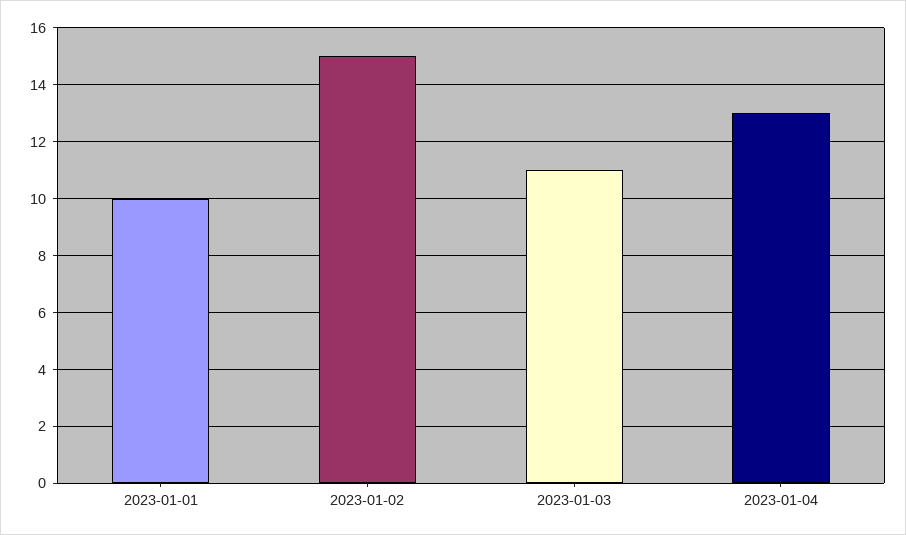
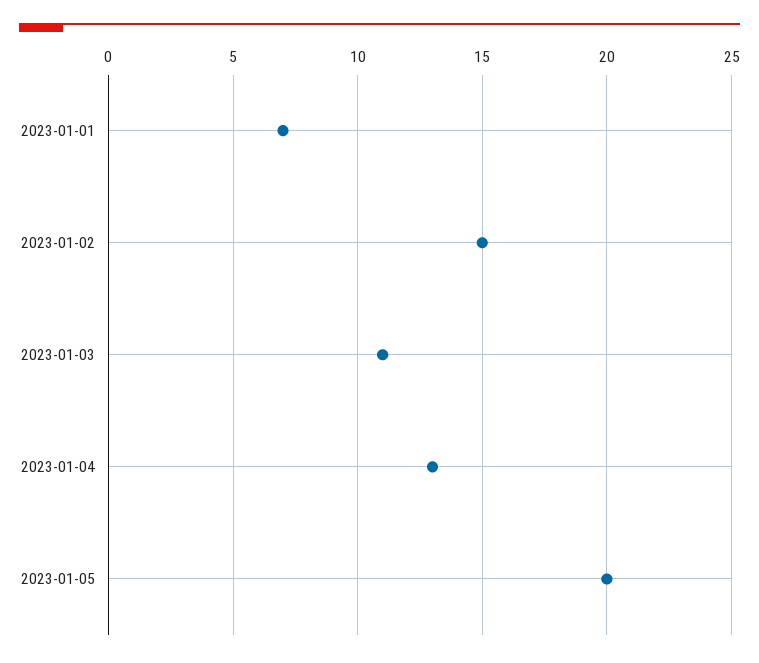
2023-01-01: 10 -> 7
2023-01-05: none -> 20

